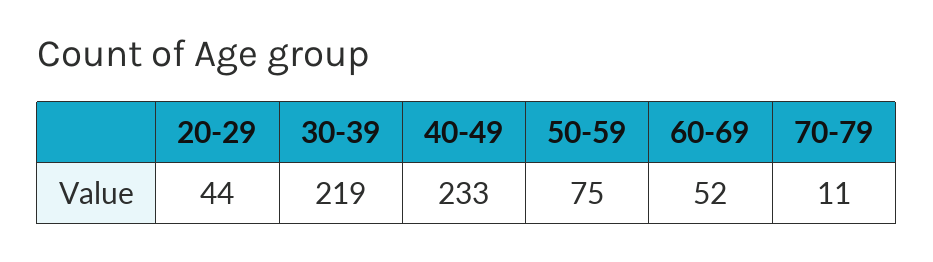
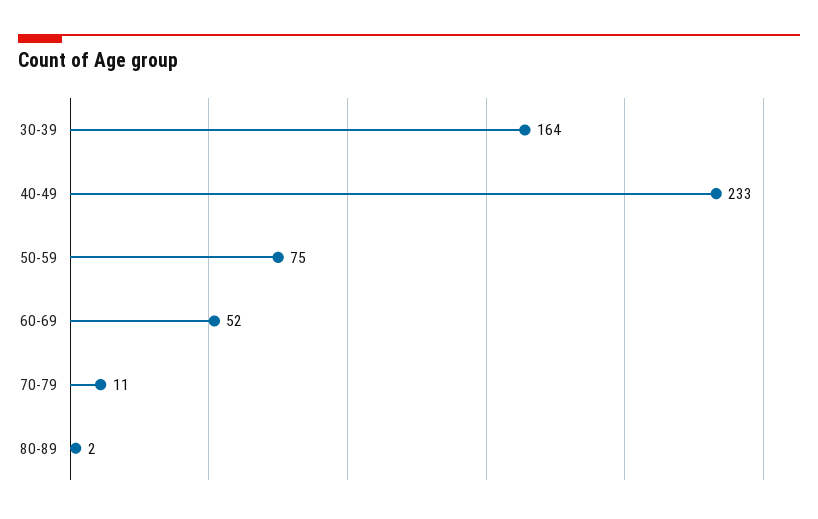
20-29: 44 -> none
30-39: 219 -> 164
80-89: none -> 2

